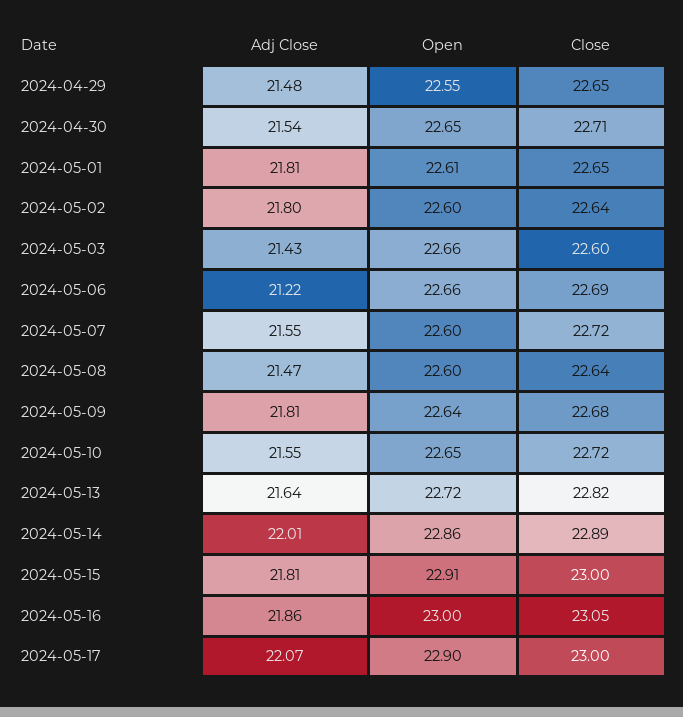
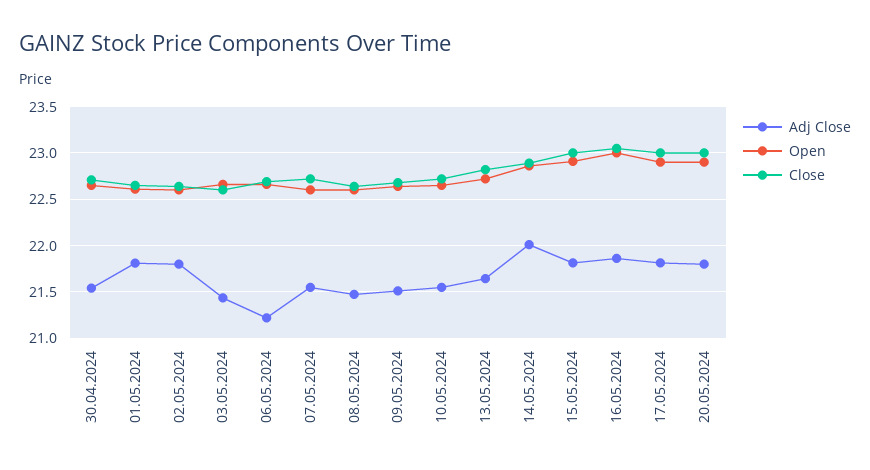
Adj Close, 2024-04-29: 21.48 -> none
Open, 2024-04-29: 22.55 -> none
Close, 2024-04-29: 22.65 -> none
Adj Close, 2024-05-09: 21.81 -> 21.5
Adj Close, 2024-05-17: 22.07 -> 21.8
Adj Close, 20.05.2024: none -> 21.8
Open, 20.05.2024: none -> 22.9
Close, 20.05.2024: none -> 23

